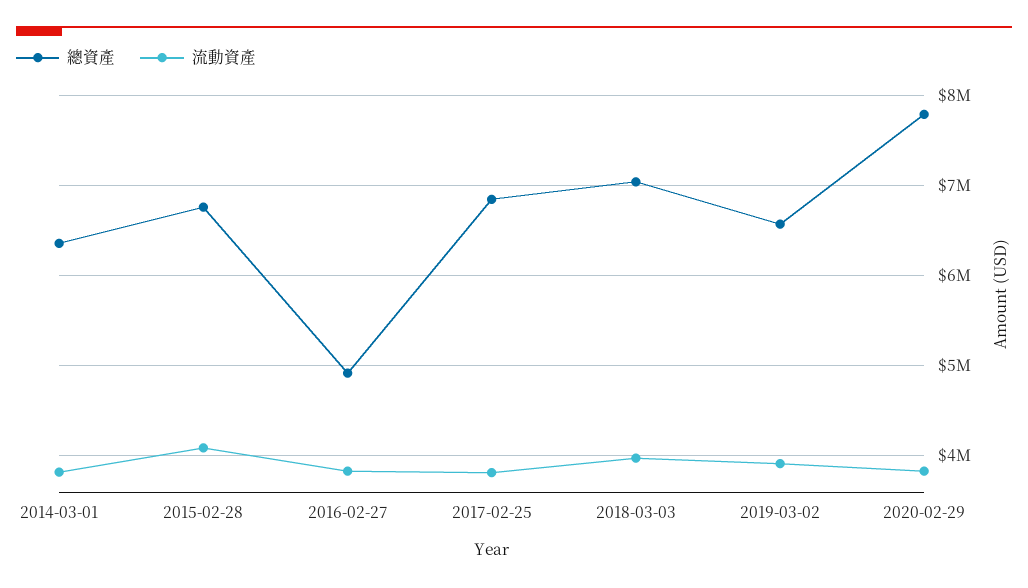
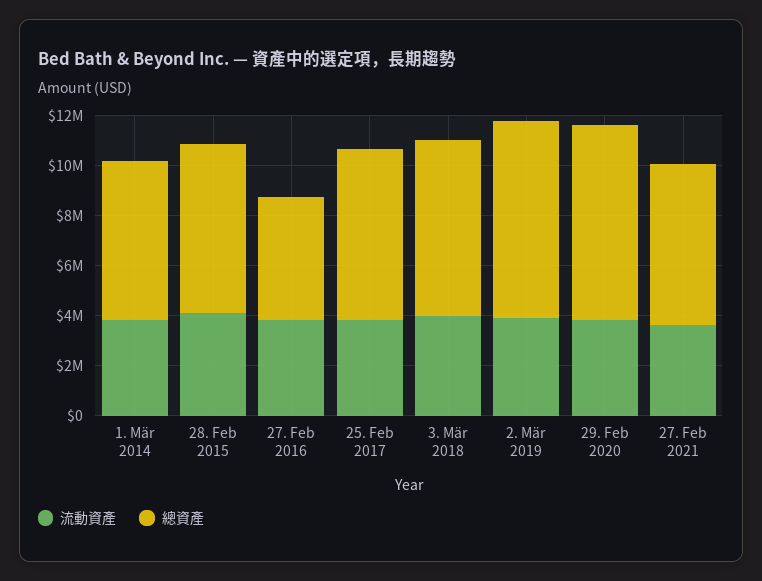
總資產, 2019-03-02: 6600000 -> 8000000
流動資產, 27. Feb 2021: none -> 3500000
總資產, 27. Feb 2021: none -> 6500000

